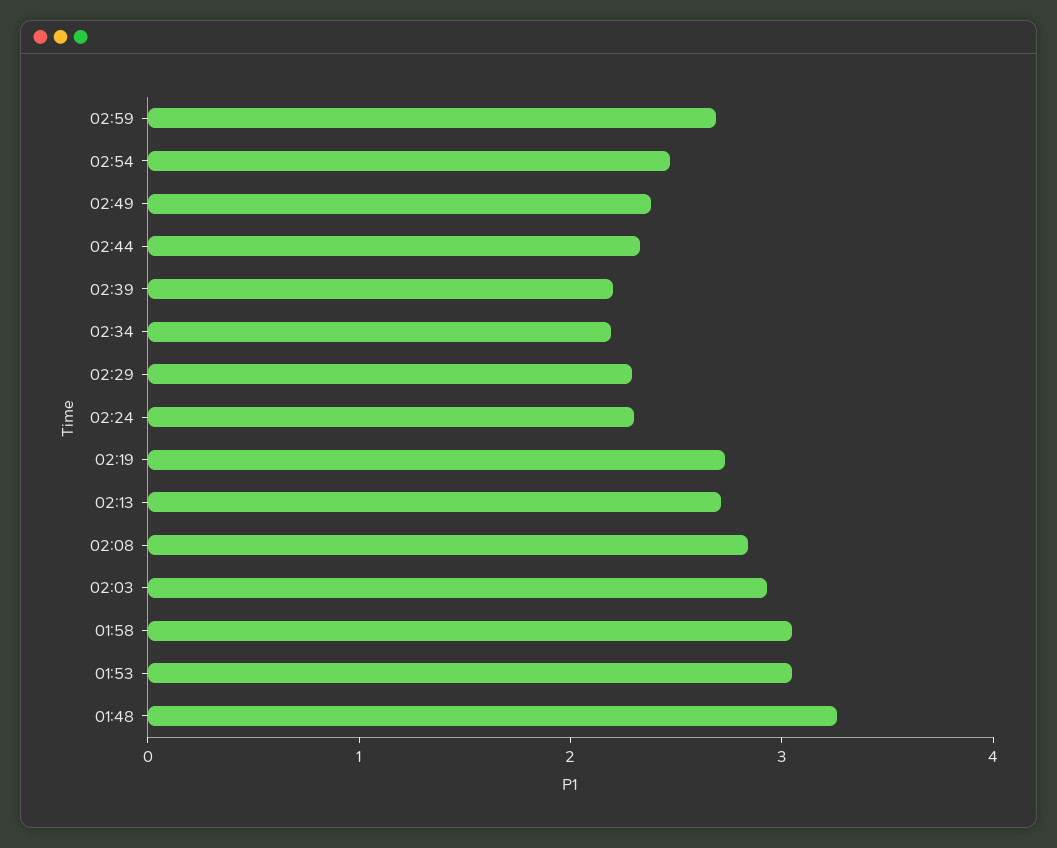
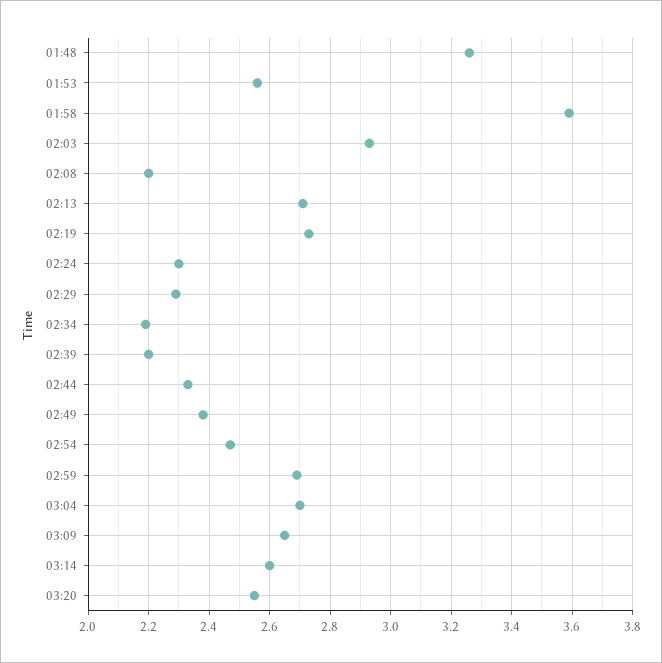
02:08: 2.8 -> 2.2
01:58: 3 -> 3.6
01:53: 3 -> 2.55
03:04: none -> 2.7
03:09: none -> 2.65
03:14: none -> 2.6
03:20: none -> 2.55

